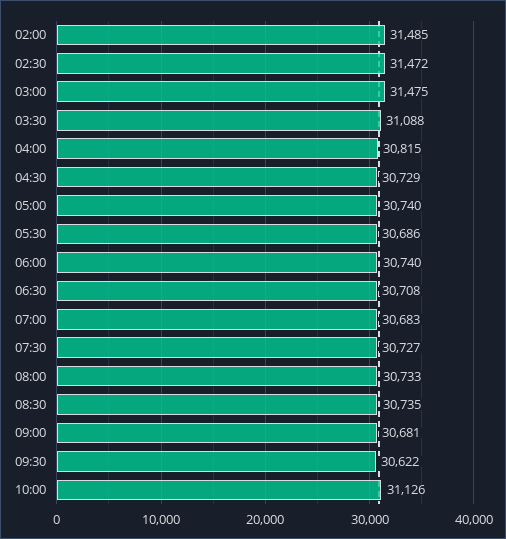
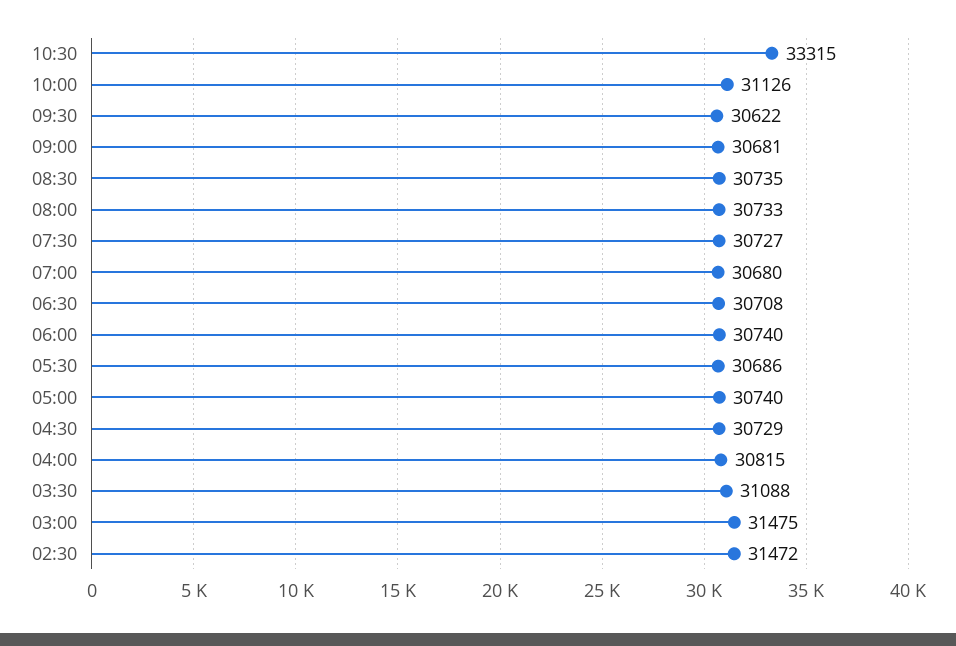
02:00: 31485 -> none
07:00: 30683 -> 30680
10:30: none -> 33315

